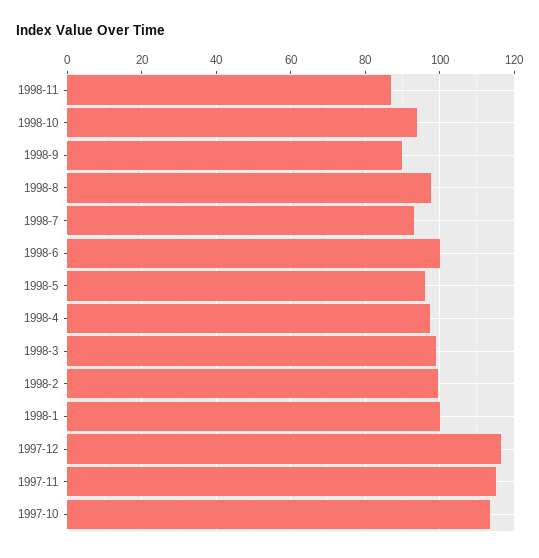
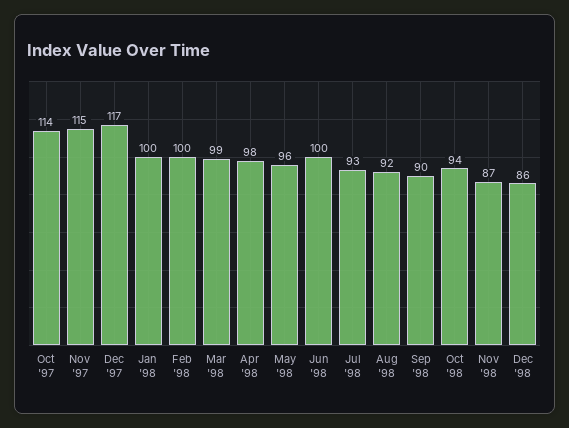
1998-8: 98 -> 92
Dec '98: none -> 86

